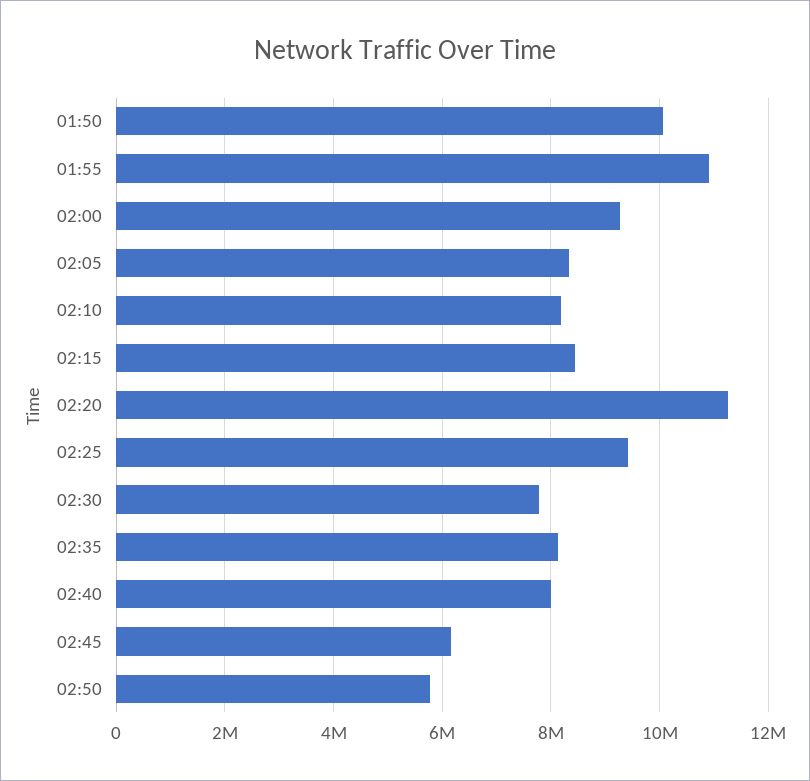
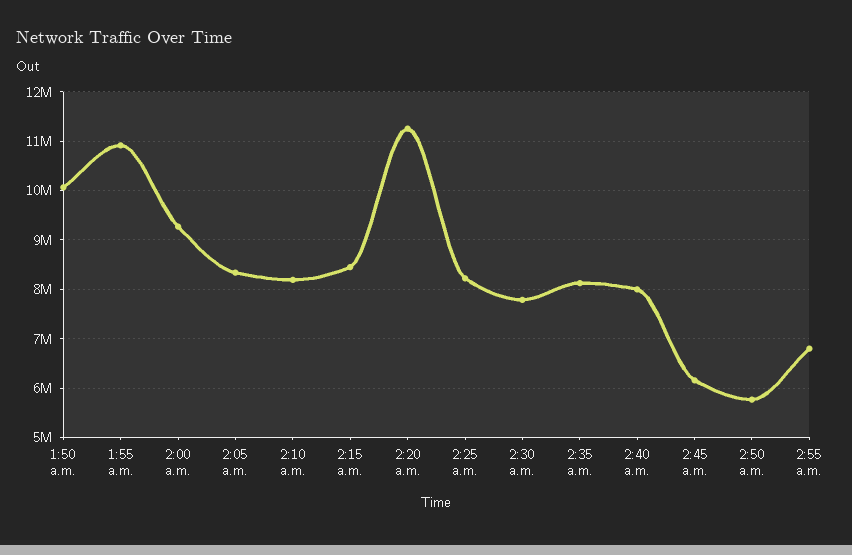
02:25: 9400000 -> 8200000
2:55 a.m.: none -> 6800000

